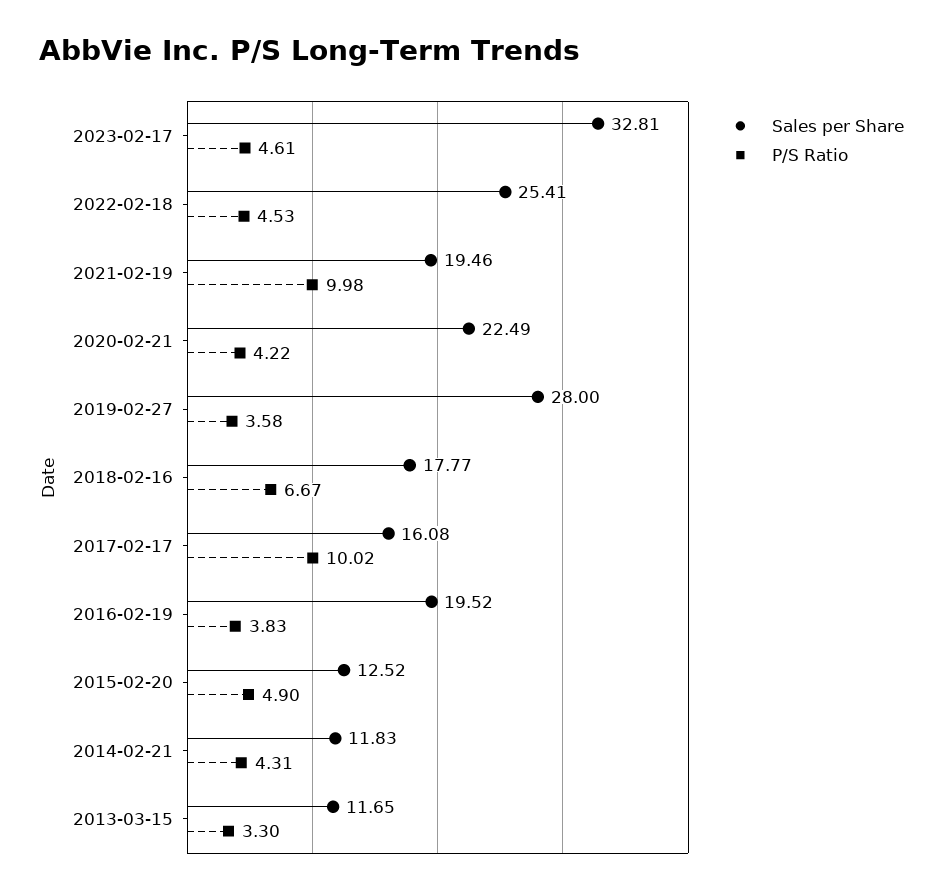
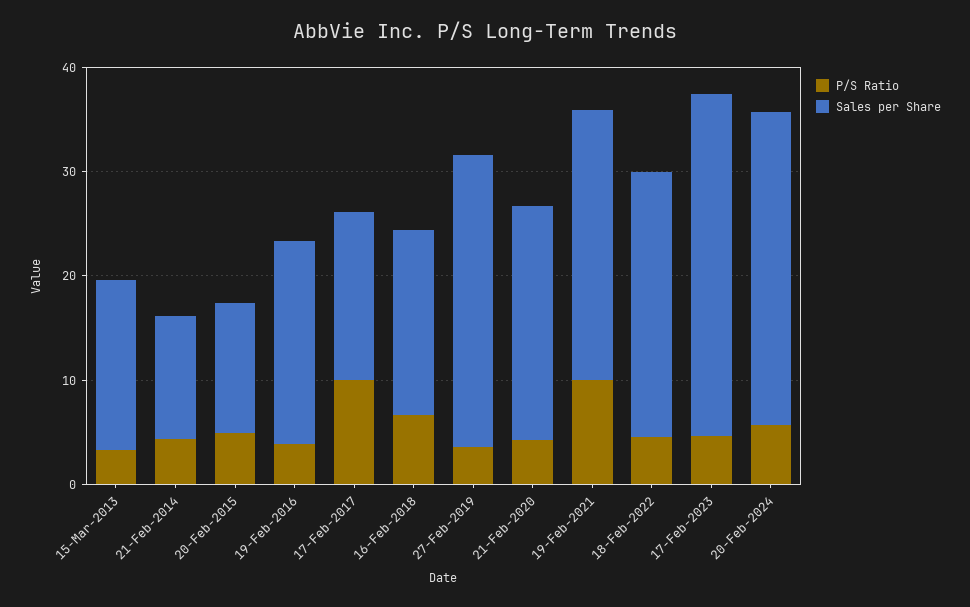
Sales per Share, 2021-02-19: 19.46 -> 26
Sales per Share, 2013-03-15: 11.65 -> 16
P/S Ratio, 20-Feb-2024: none -> 6
Sales per Share, 20-Feb-2024: none -> 30

